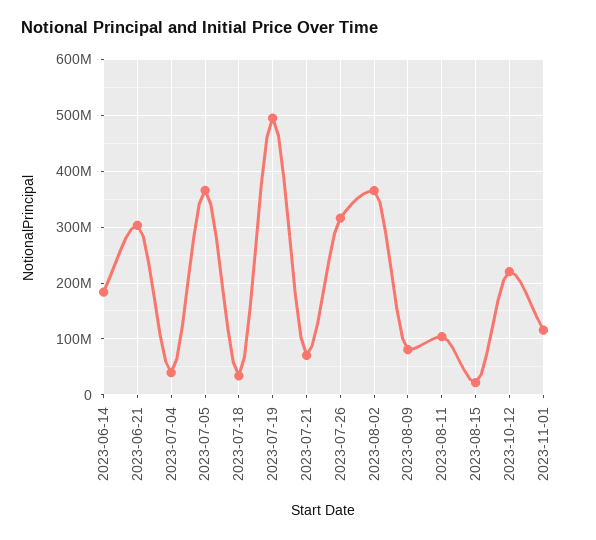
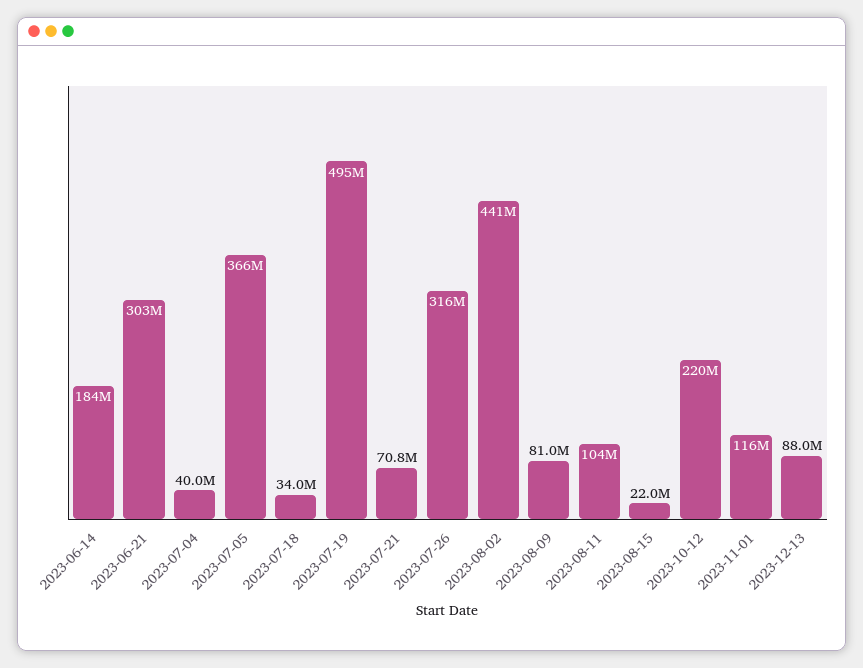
2023-08-02: 360000000 -> 441000000
2023-12-13: none -> 88000000

